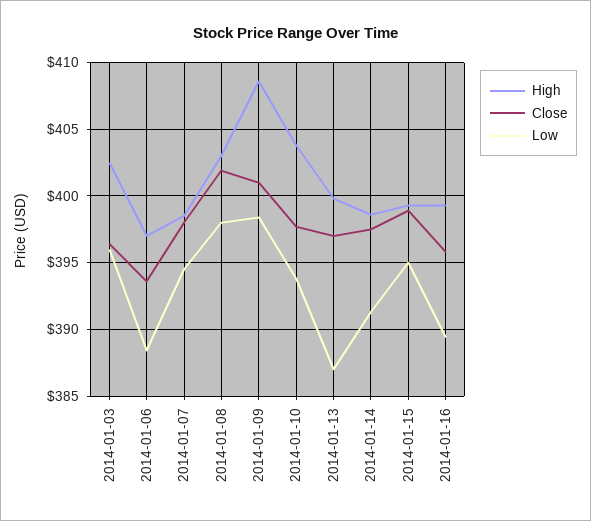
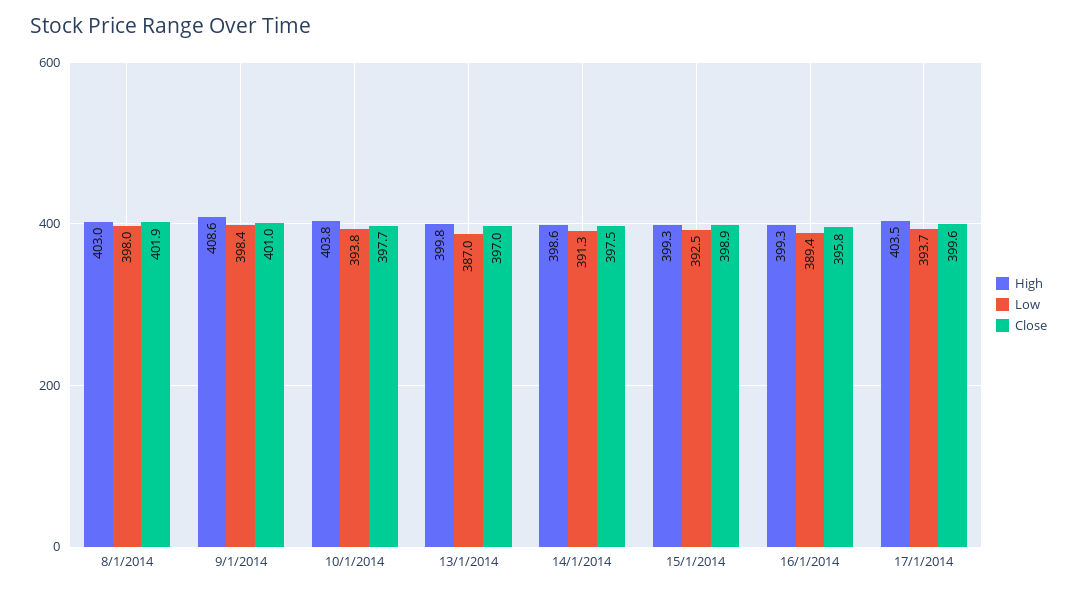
High, 2014-01-03: 402.5 -> none
Close, 2014-01-03: 396.5 -> none
Low, 2014-01-03: 396 -> none
High, 2014-01-06: 397 -> none
Close, 2014-01-06: 393.5 -> none
Low, 2014-01-06: 388.5 -> none
High, 2014-01-07: 398.5 -> none
Close, 2014-01-07: 398 -> none
Low, 2014-01-07: 394.5 -> none
Low, 2014-01-15: 395 -> 392.5
High, 17/1/2014: none -> 403.5
Low, 17/1/2014: none -> 393.7
Close, 17/1/2014: none -> 399.6

